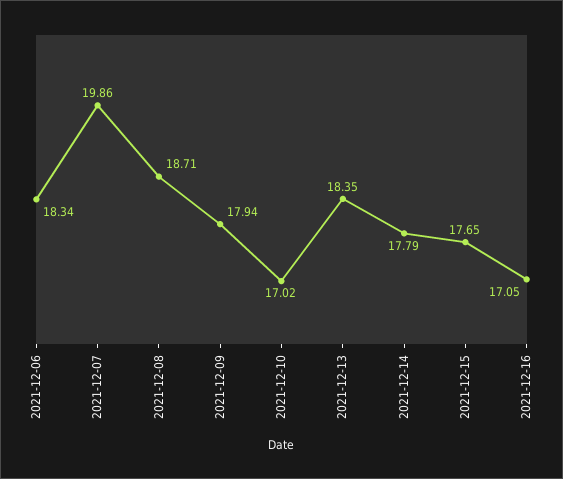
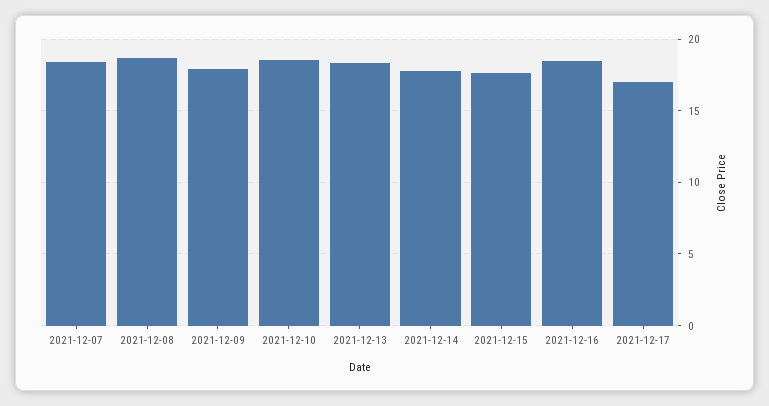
2021-12-06: 18.34 -> none
2021-12-07: 19.86 -> 18.5
2021-12-10: 17.02 -> 18.5
2021-12-16: 17.05 -> 18.5
2021-12-17: none -> 17

